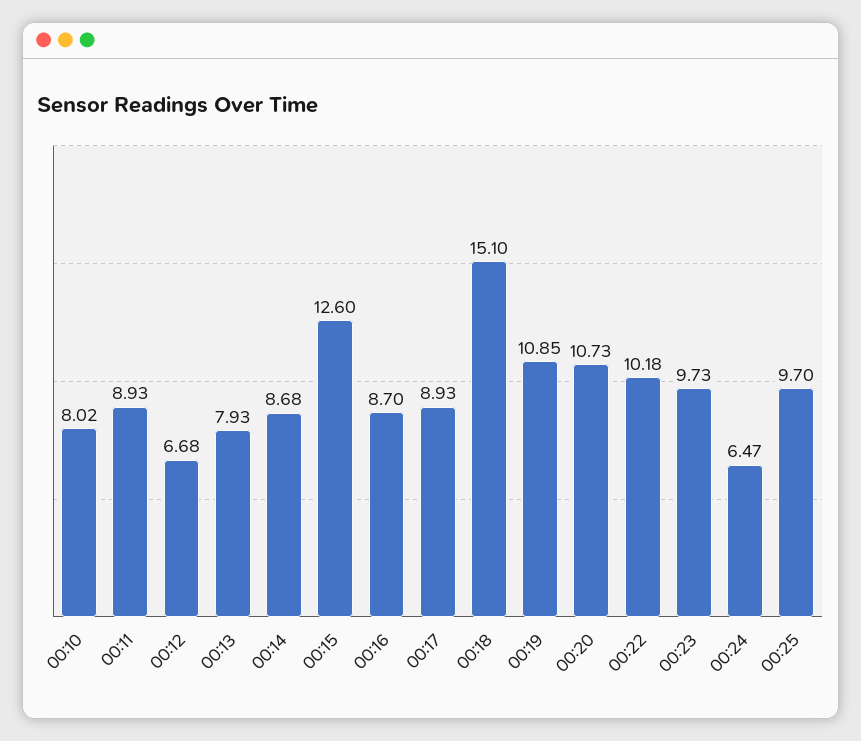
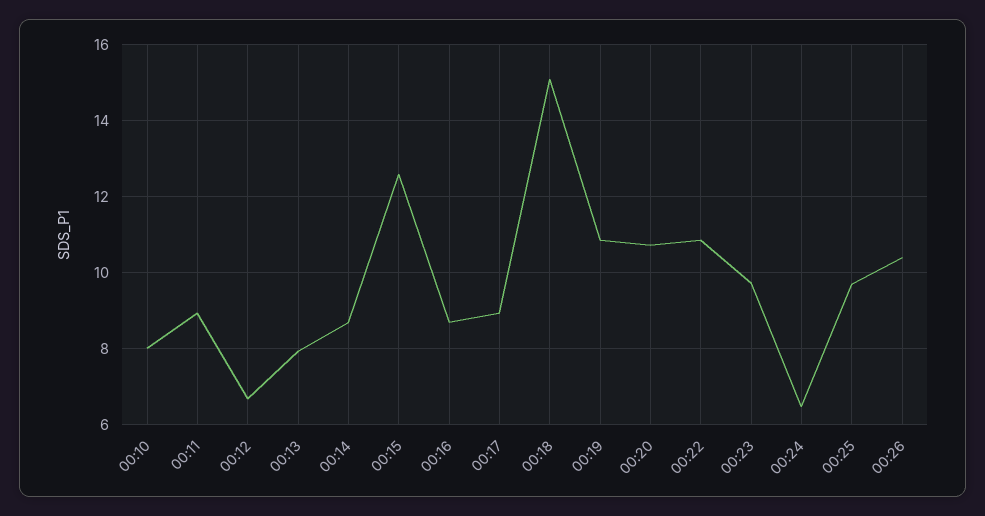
00:22: 10.18 -> 10.8
00:26: none -> 10.4

